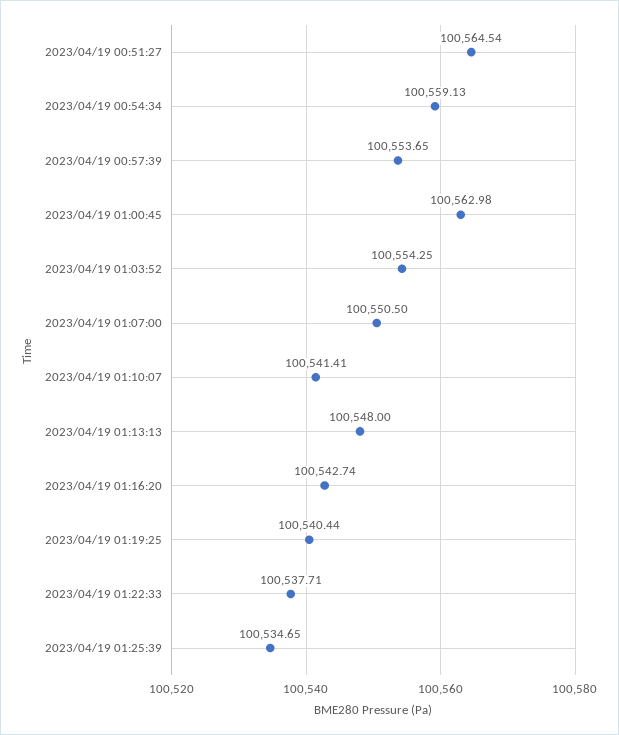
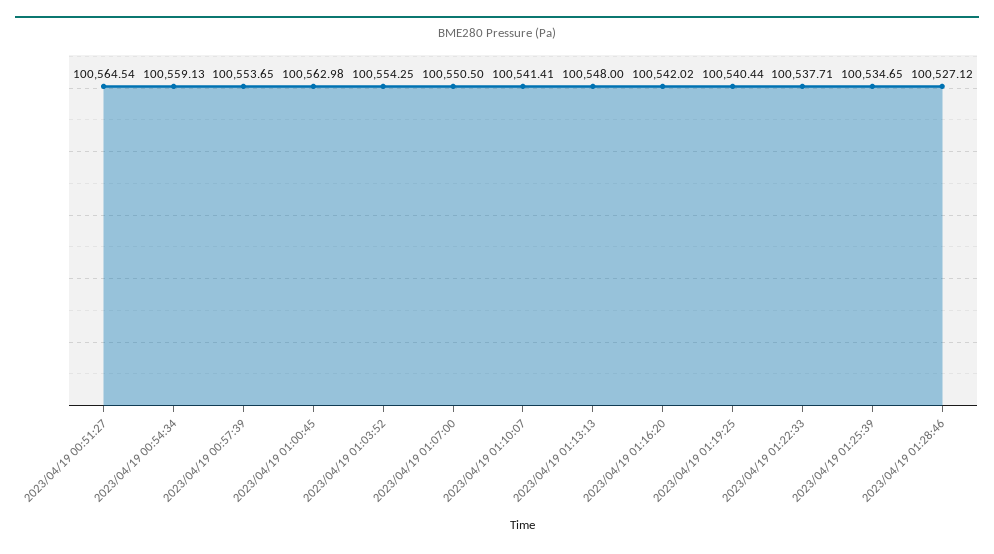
2023/04/19 01:16:20: 100542.74 -> 100542.02
2023/04/19 01:28:46: none -> 100527.12

